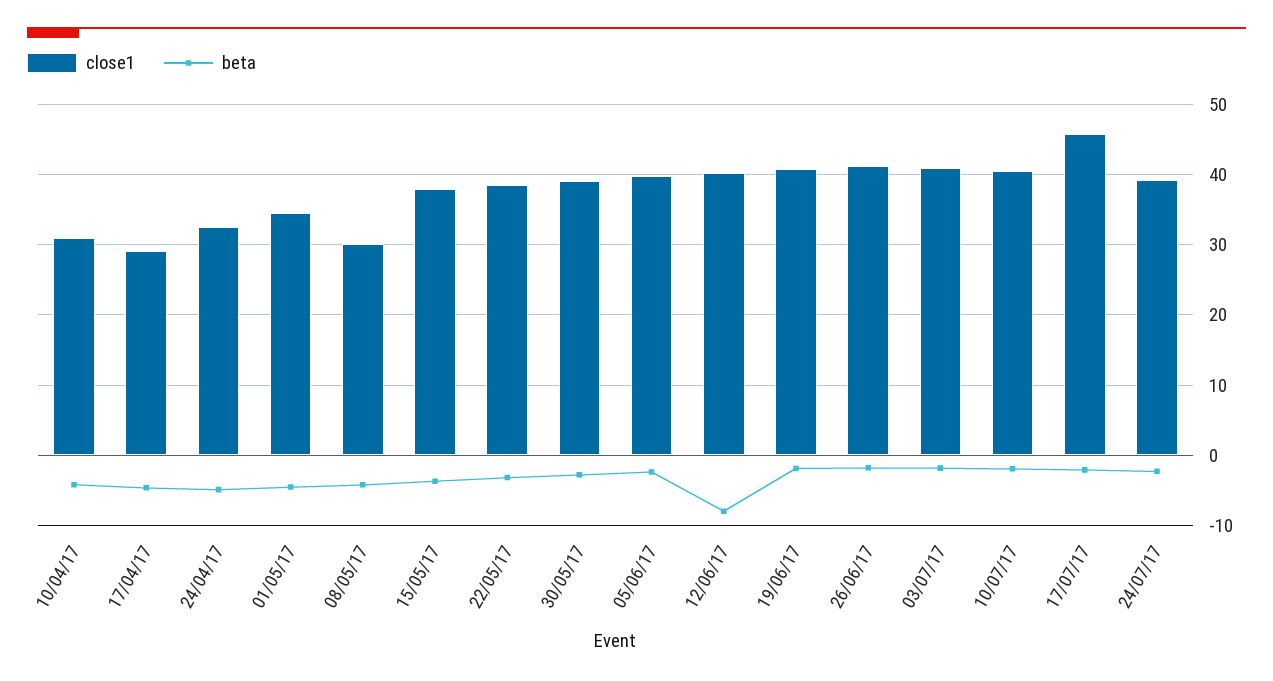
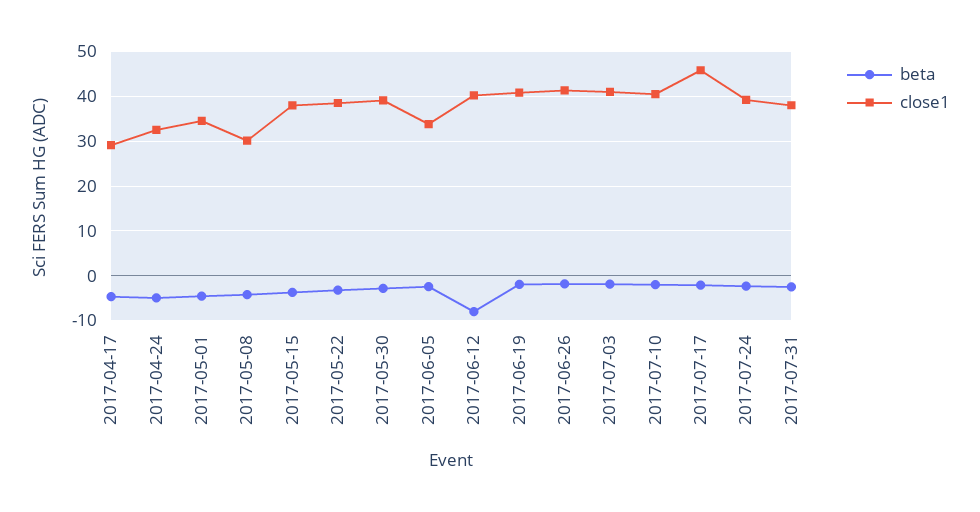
close1, 10/04/17: 31 -> none
beta, 10/04/17: -4 -> none
close1, 05/06/17: 40 -> 34
beta, 2017-07-31: none -> -2
close1, 2017-07-31: none -> 38

